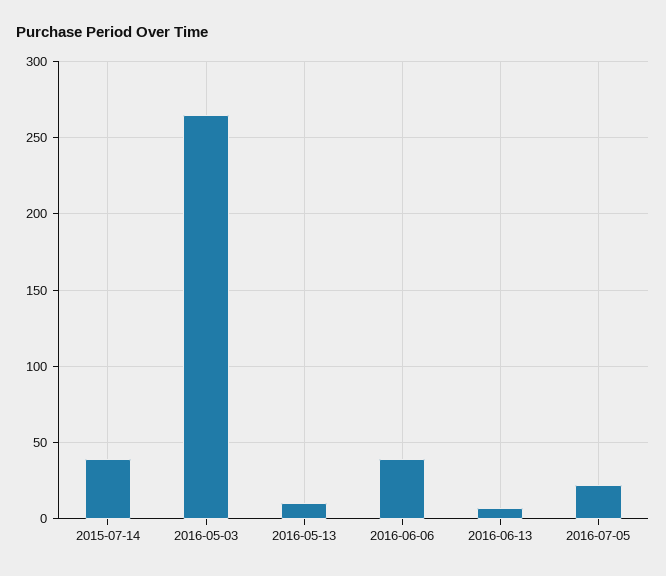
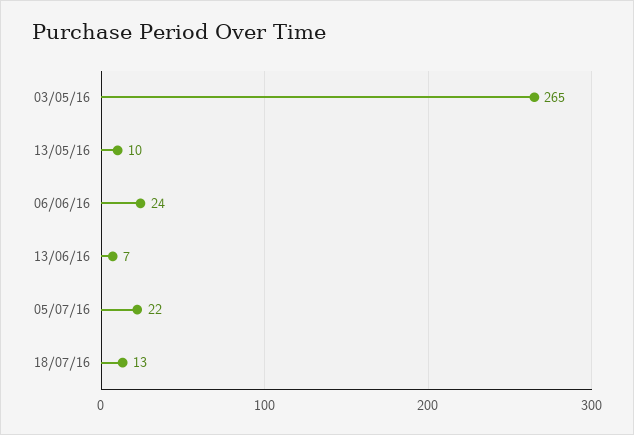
2015-07-14: 40 -> none
2016-06-06: 40 -> 24
18/07/16: none -> 13

